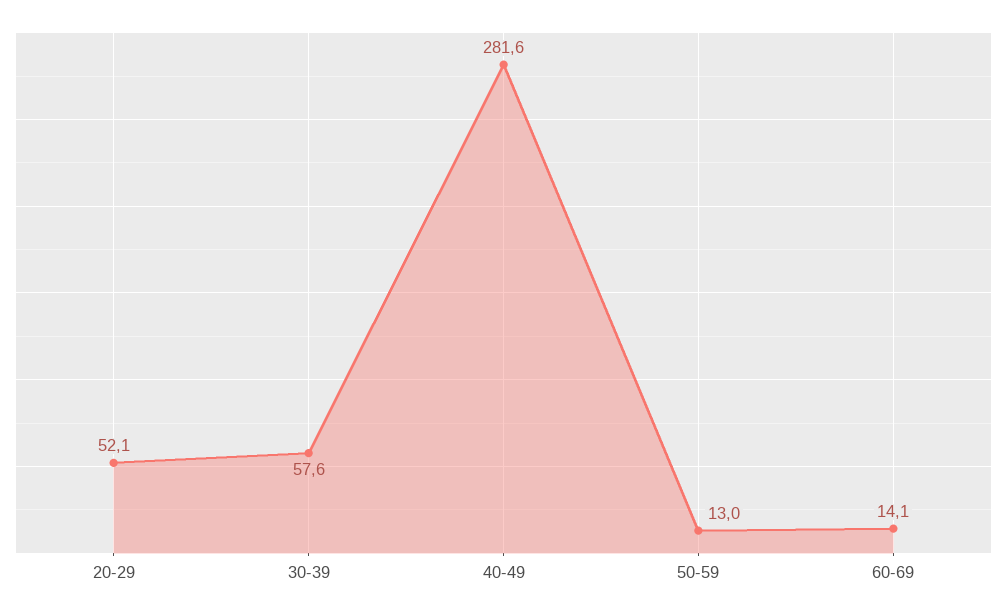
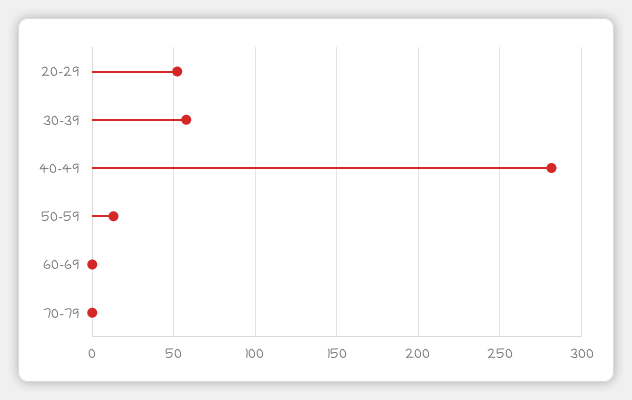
60-69: 14.1 -> 0
70-79: none -> 0

